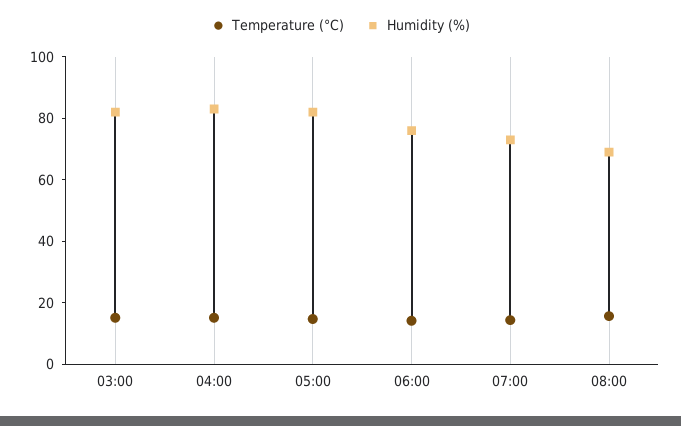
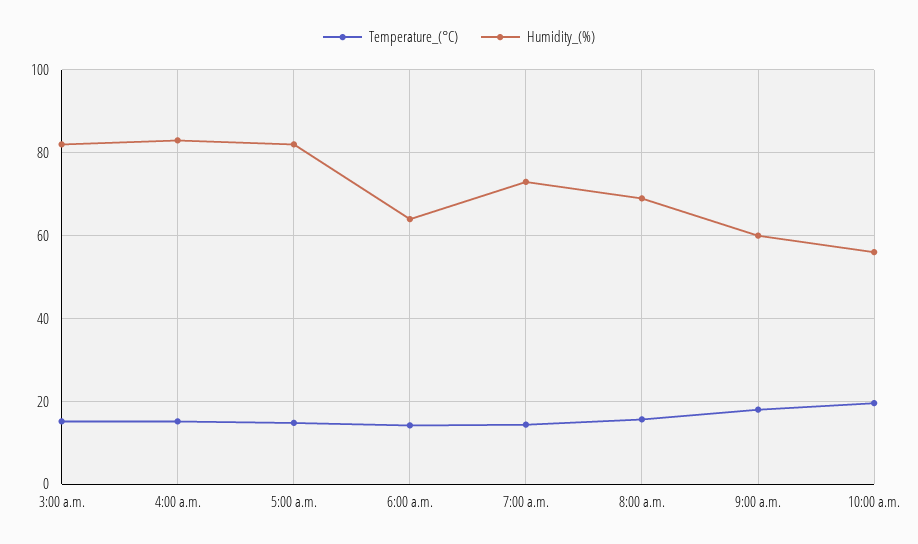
Humidity (%), 06:00: 75 -> 64
Temperature (°C), 9:00 a.m.: none -> 18
Humidity (%), 9:00 a.m.: none -> 60
Temperature (°C), 10:00 a.m.: none -> 20
Humidity (%), 10:00 a.m.: none -> 56

